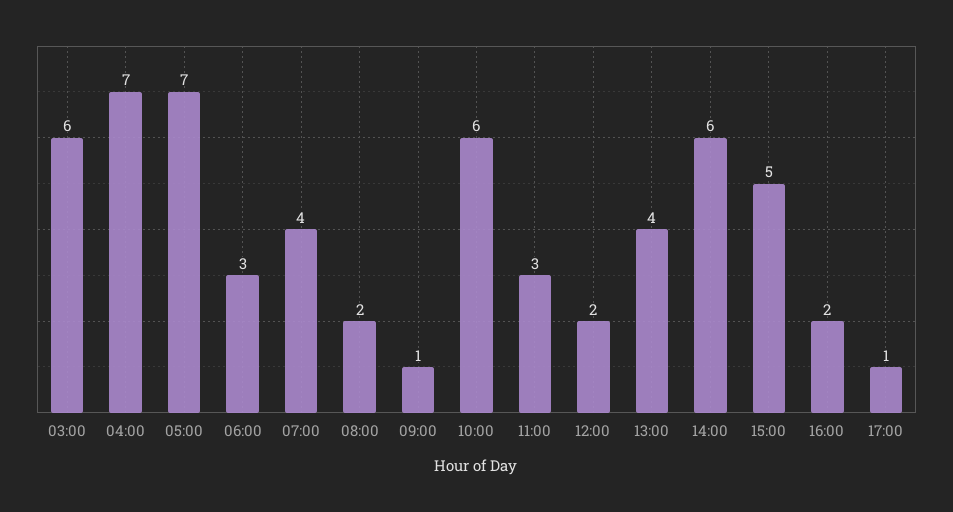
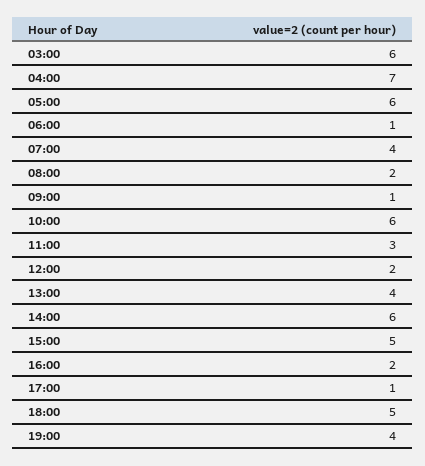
05:00: 7 -> 6
06:00: 3 -> 1
18:00: none -> 5
19:00: none -> 4

